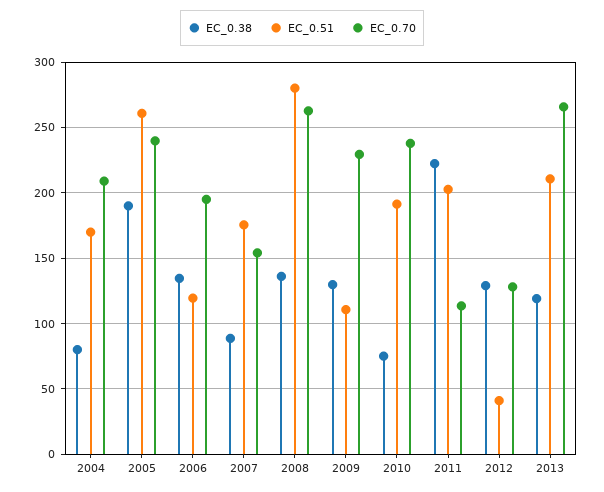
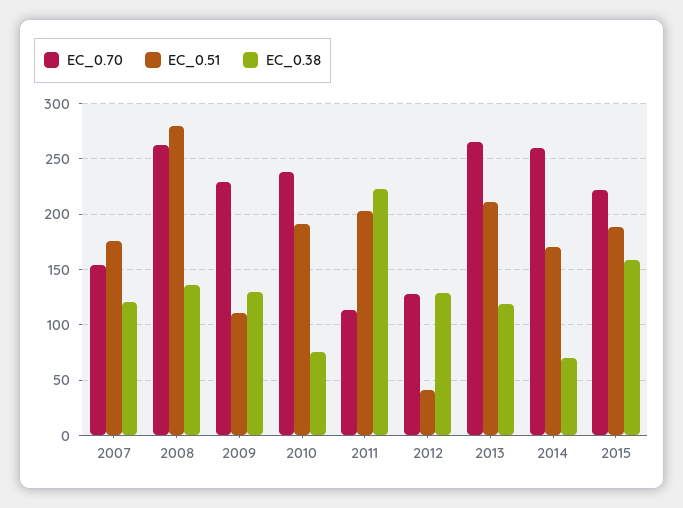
EC_0.38, 2004: 80 -> none
EC_0.51, 2004: 170 -> none
EC_0.70, 2004: 210 -> none
EC_0.38, 2005: 190 -> none
EC_0.51, 2005: 260 -> none
EC_0.70, 2005: 240 -> none
EC_0.38, 2006: 135 -> none
EC_0.51, 2006: 120 -> none
EC_0.70, 2006: 195 -> none
EC_0.38, 2007: 90 -> 120
EC_0.70, 2014: none -> 260
EC_0.51, 2014: none -> 170
EC_0.38, 2014: none -> 70
EC_0.70, 2015: none -> 220
EC_0.51, 2015: none -> 190
EC_0.38, 2015: none -> 160

